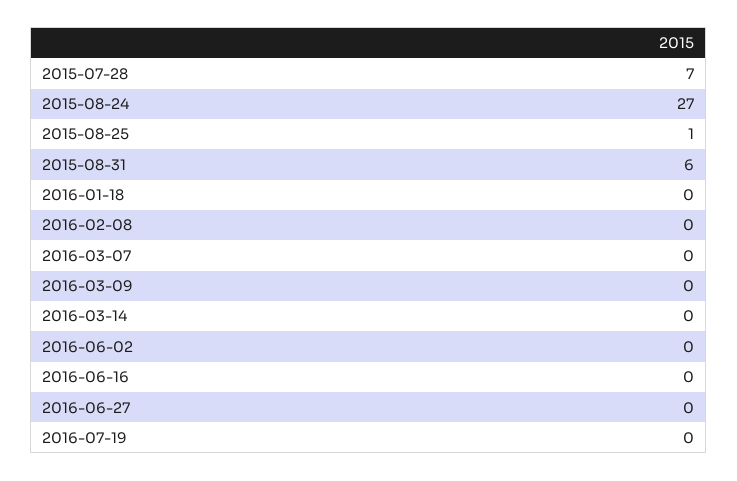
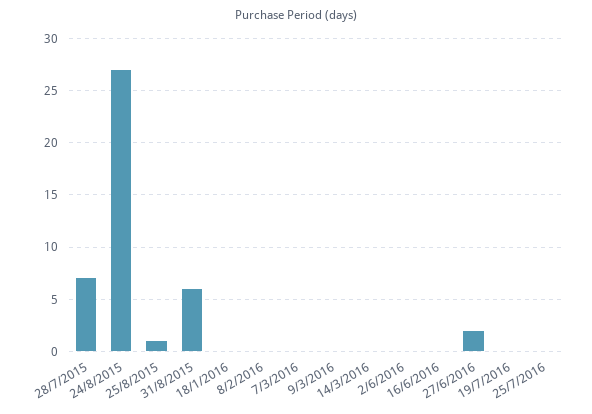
2016-06-27: 0 -> 2
25/7/2016: none -> 0

